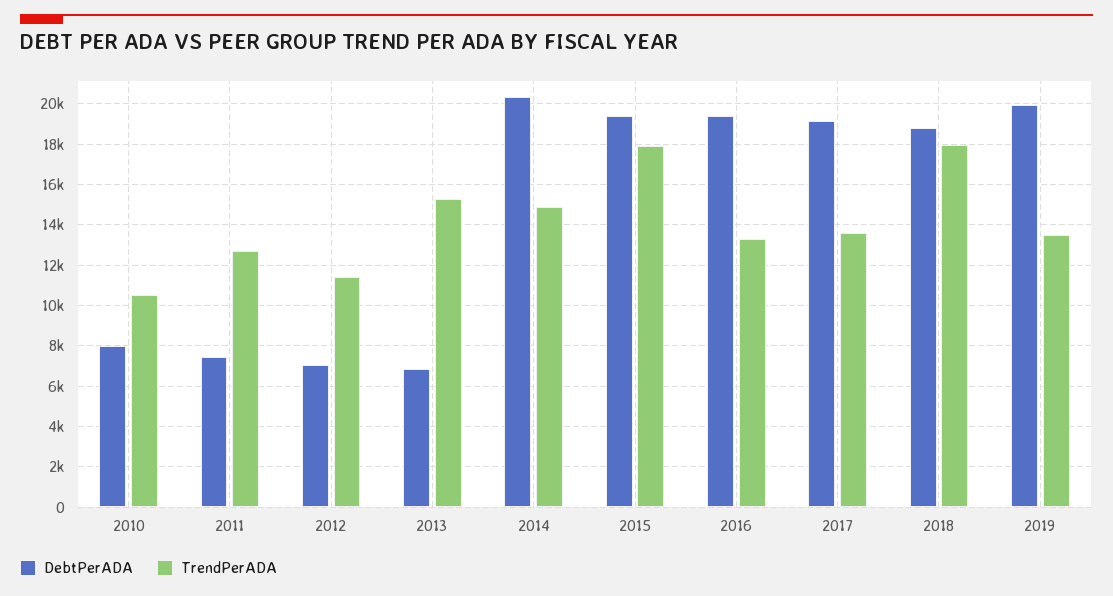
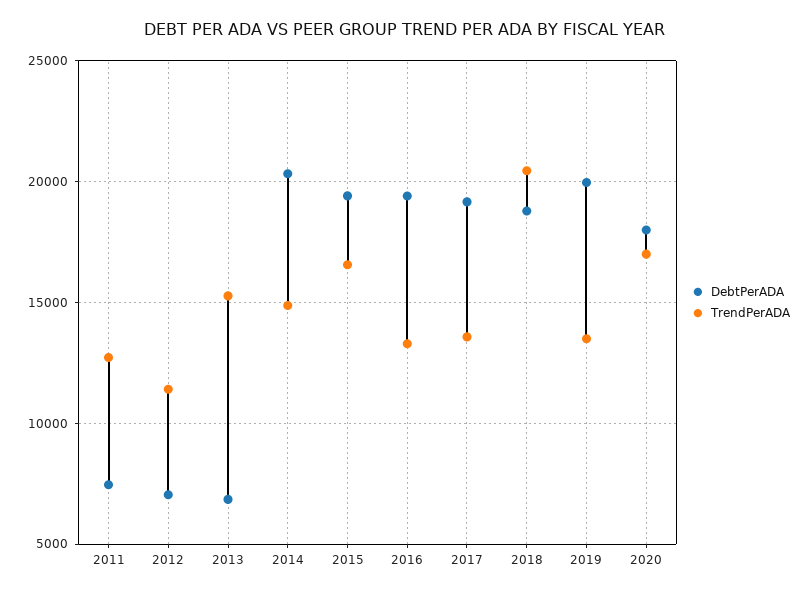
DebtPerADA, 2010: 8000 -> none
TrendPerADA, 2010: 10500 -> none
TrendPerADA, 2015: 18000 -> 16500
TrendPerADA, 2018: 18000 -> 20500
DebtPerADA, 2020: none -> 18000
TrendPerADA, 2020: none -> 17000

